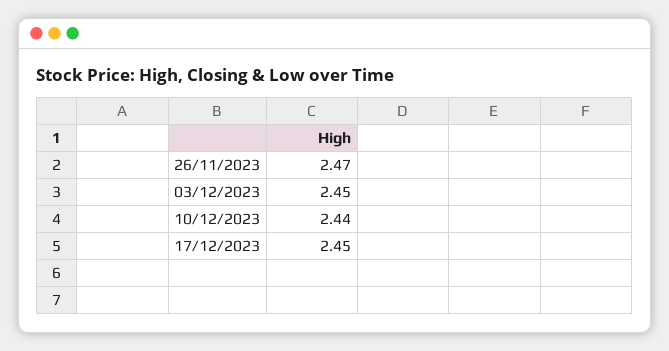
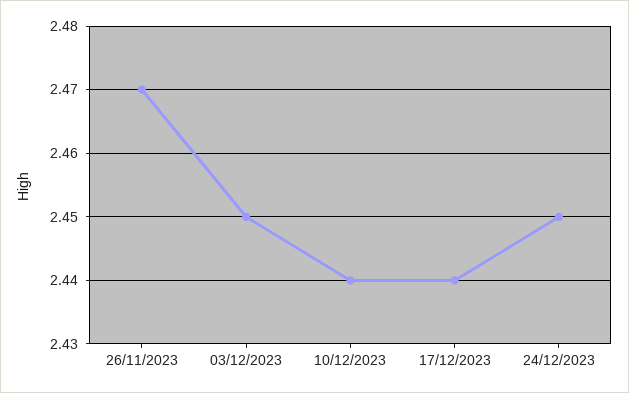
17/12/2023: 2.45 -> 2.44
24/12/2023: none -> 2.45

